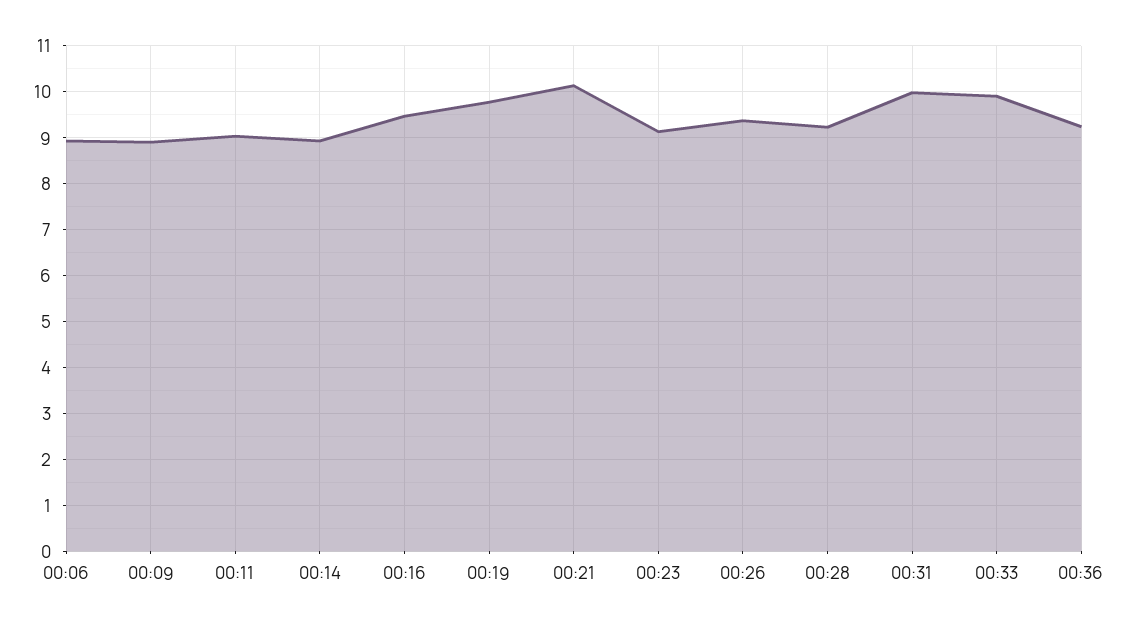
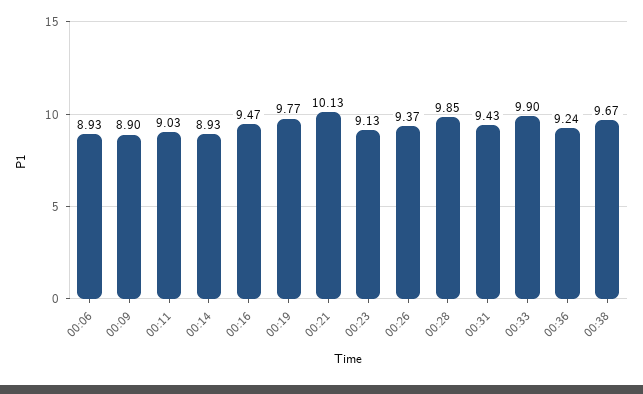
00:28: 9.2 -> 9.85
00:31: 10 -> 9.43
00:38: none -> 9.67

